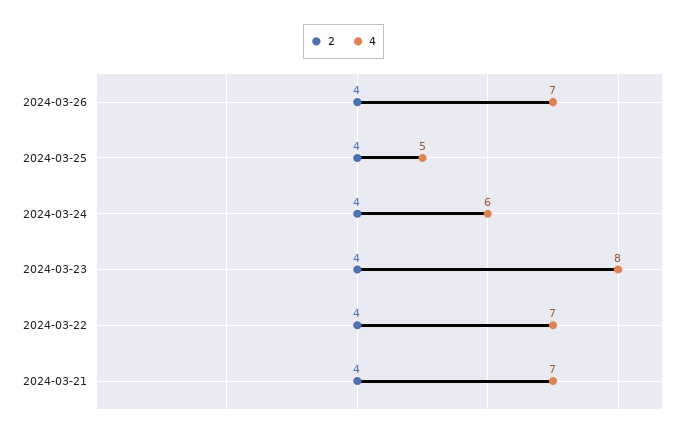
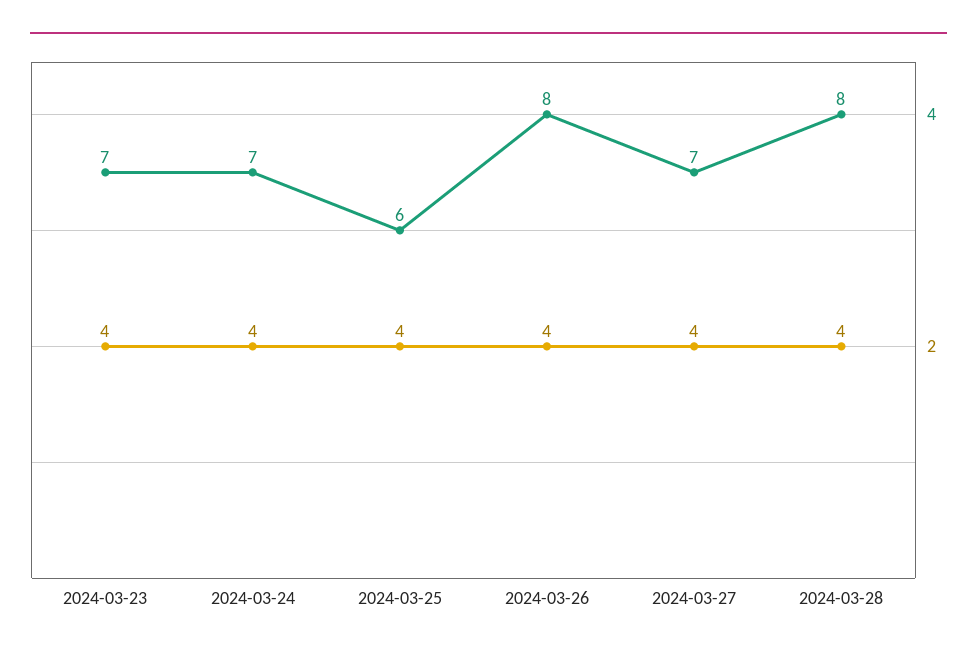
4, 2024-03-26: 7 -> 8
4, 2024-03-25: 5 -> 6
4, 2024-03-24: 6 -> 7
4, 2024-03-23: 8 -> 7
2, 2024-03-22: 4 -> none
4, 2024-03-22: 7 -> none
2, 2024-03-21: 4 -> none
4, 2024-03-21: 7 -> none
4, 2024-03-27: none -> 7
2, 2024-03-27: none -> 4
4, 2024-03-28: none -> 8
2, 2024-03-28: none -> 4

